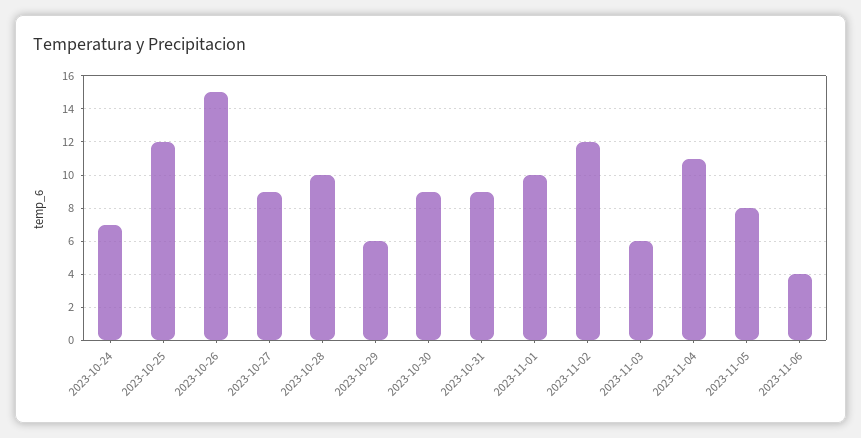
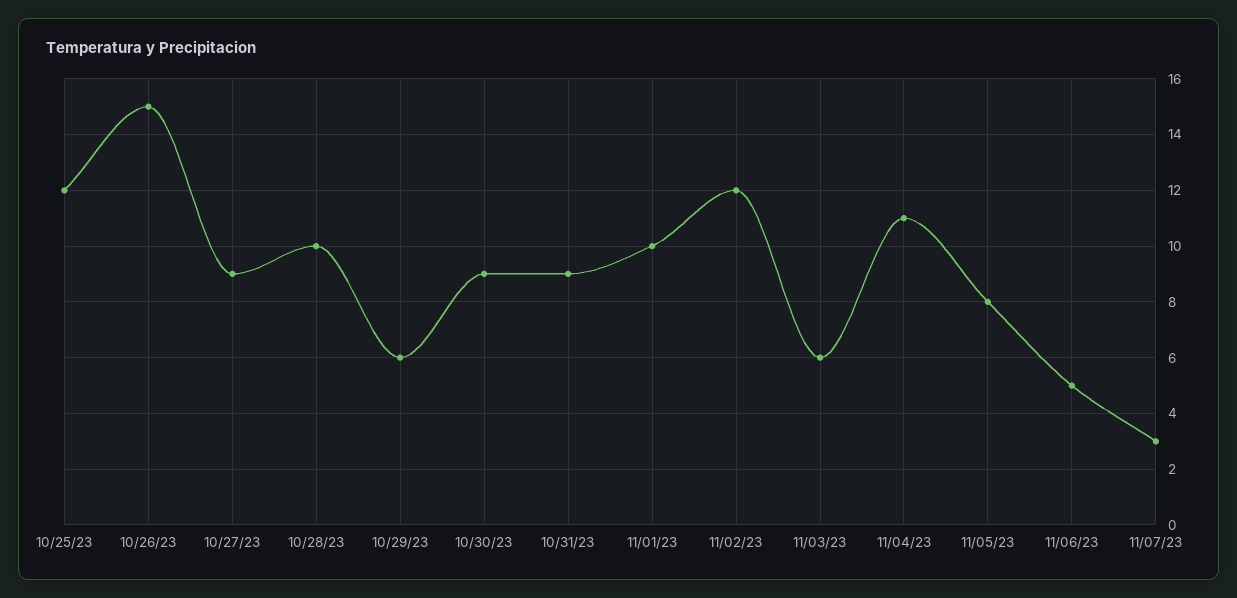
2023-10-24: 7 -> none
2023-11-06: 4 -> 5
11/07/23: none -> 3

